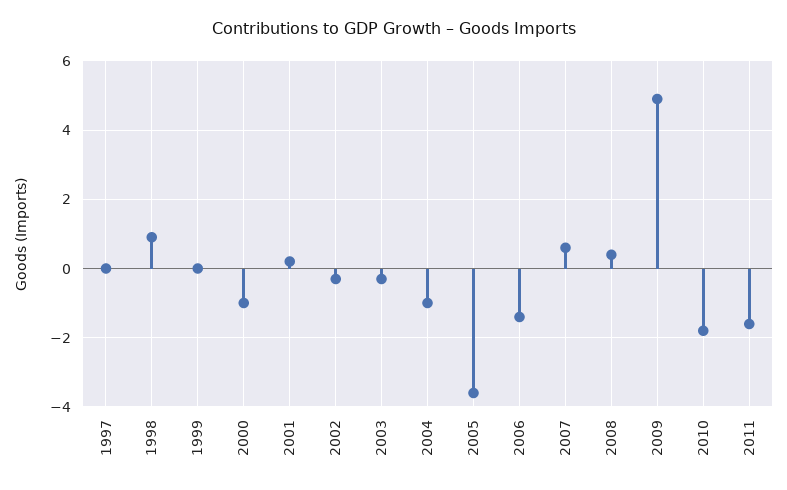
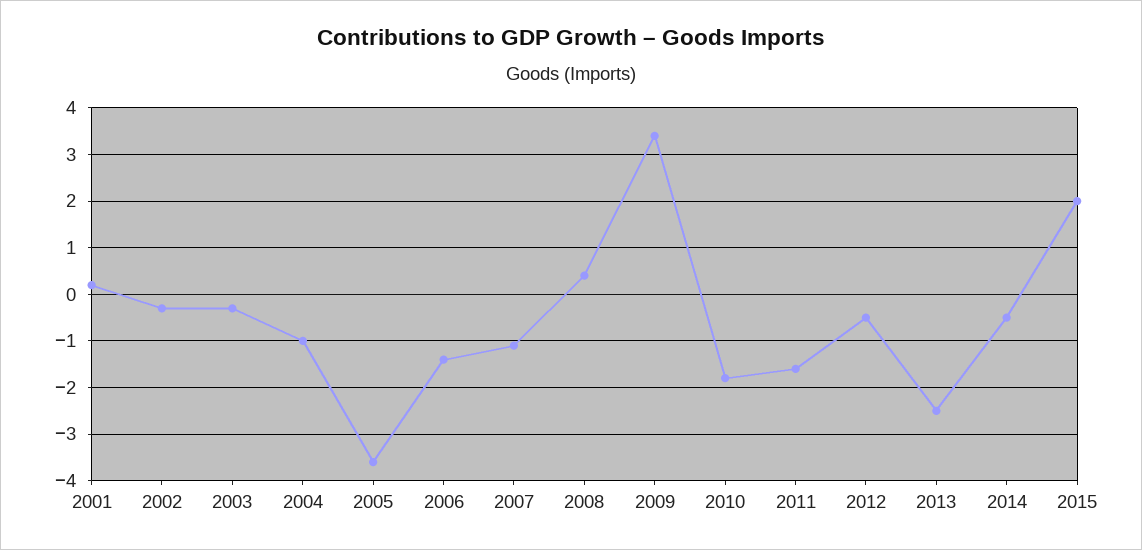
1997: 0 -> none
1998: 1 -> none
1999: 0 -> none
2000: -1 -> none
2007: 0.5 -> -1
2009: 5 -> 3.5
2012: none -> -0.5
2013: none -> -2.5
2014: none -> -0.5
2015: none -> 2

